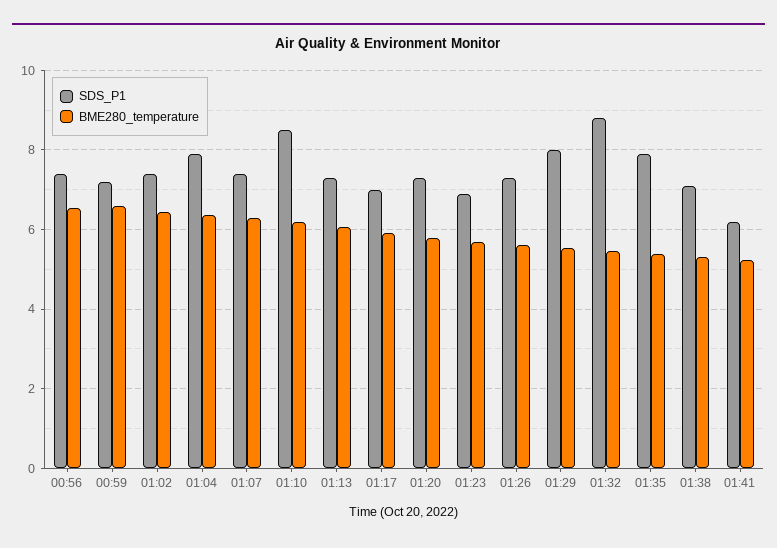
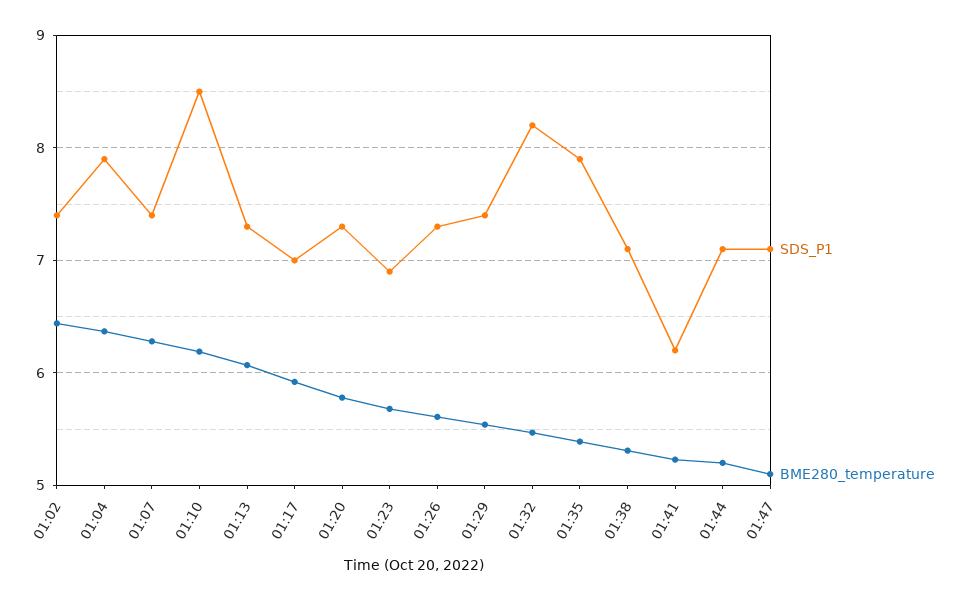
SDS_P1, 00:56: 7.4 -> none
BME280_temperature, 00:56: 6.6 -> none
SDS_P1, 00:59: 7.2 -> none
BME280_temperature, 00:59: 6.6 -> none
SDS_P1, 01:29: 8 -> 7.4
SDS_P1, 01:32: 8.8 -> 8.2
SDS_P1, 01:44: none -> 7.1
BME280_temperature, 01:44: none -> 5.2
SDS_P1, 01:47: none -> 7.1
BME280_temperature, 01:47: none -> 5.1

